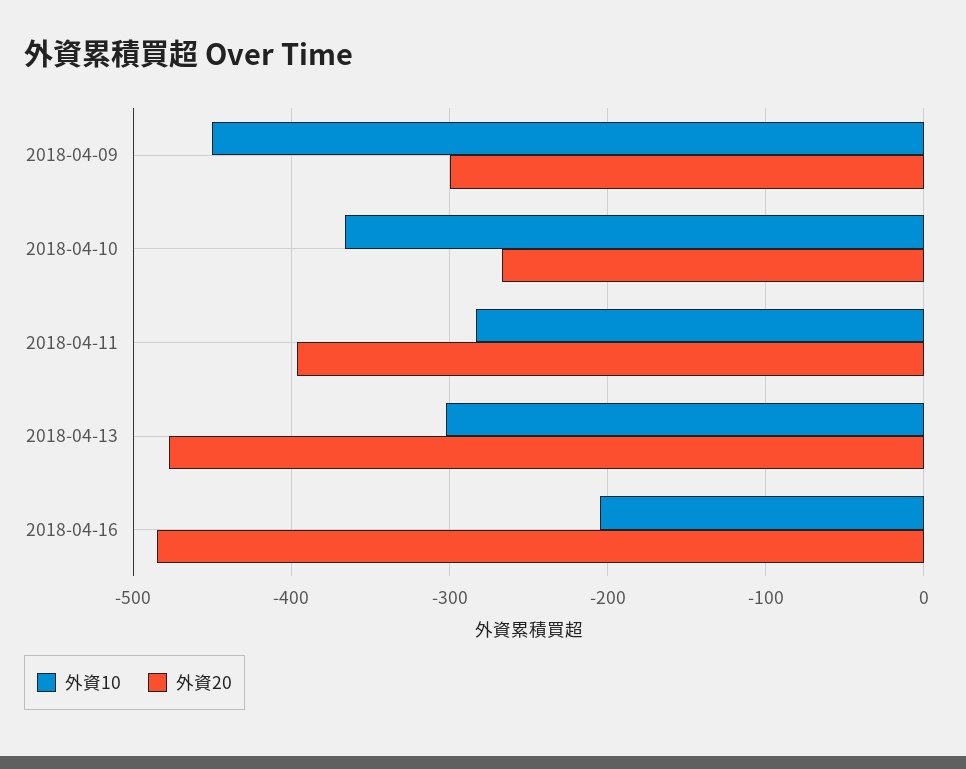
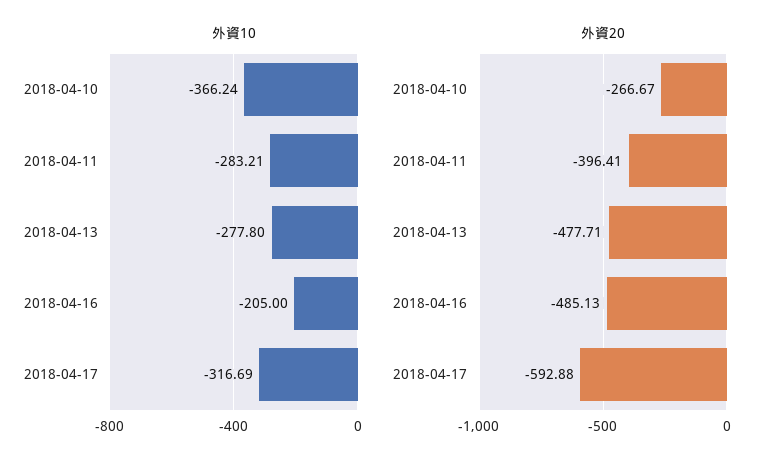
外資10, 2018-04-09: -450 -> none
外資20, 2018-04-09: -300 -> none
外資10, 2018-04-13: -300 -> -277.8
外資10, 2018-04-17: none -> -316.69
外資20, 2018-04-17: none -> -592.88

